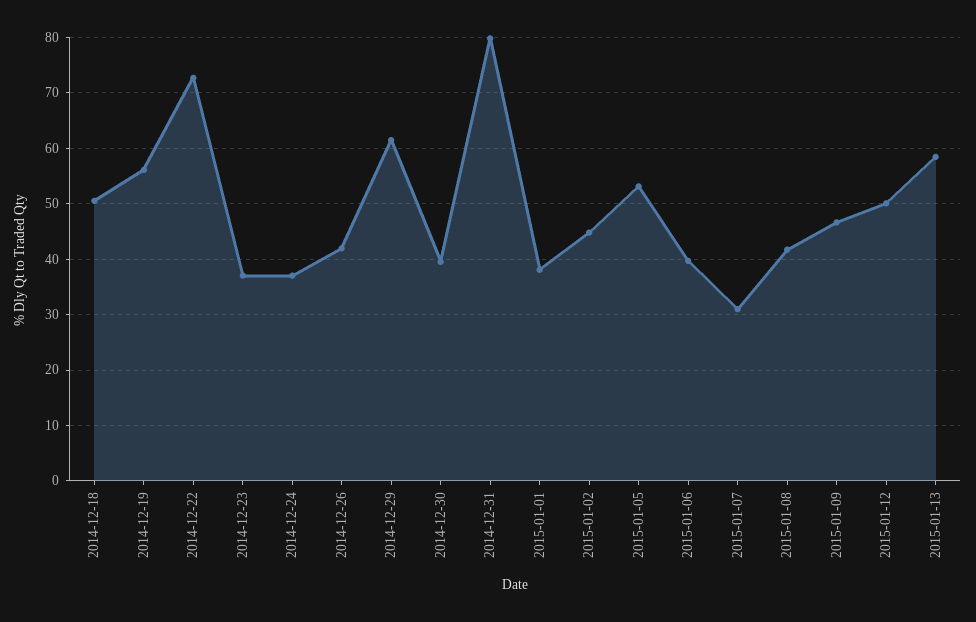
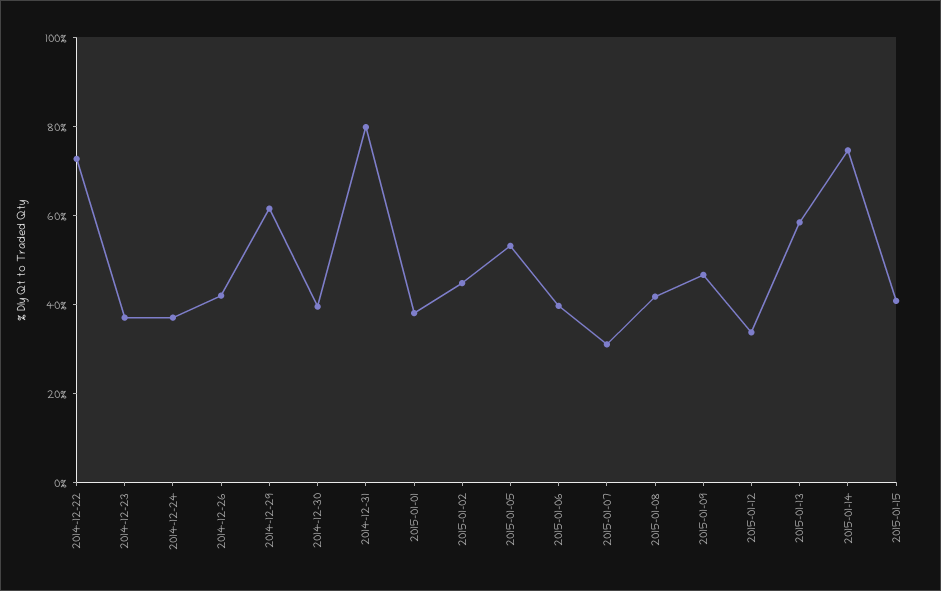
2014-12-18: 50 -> none
2014-12-19: 56 -> none
2015-01-12: 50 -> 35
2015-01-14: none -> 75
2015-01-15: none -> 40

